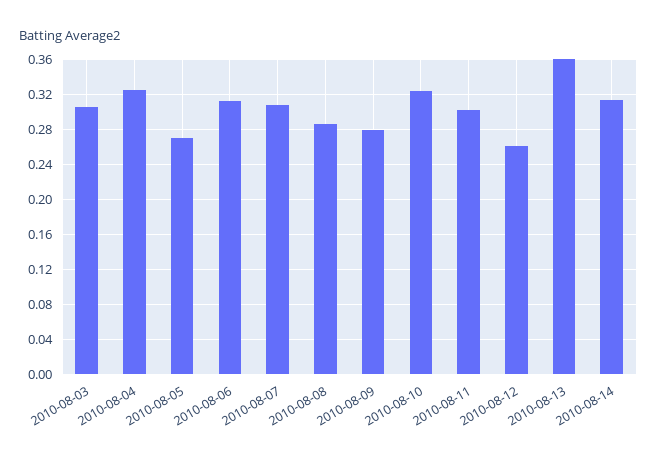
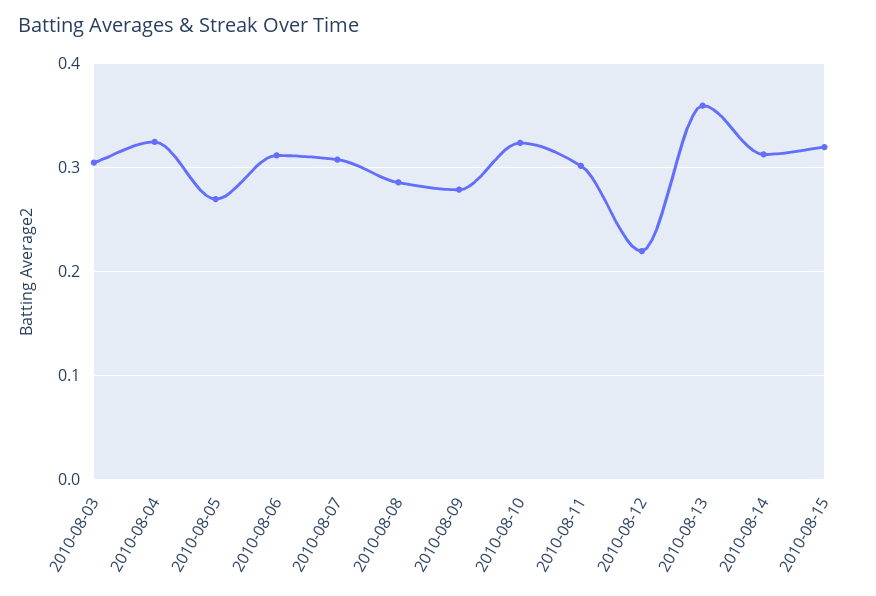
2010-08-12: 0.26 -> 0.22
2010-08-15: none -> 0.32

